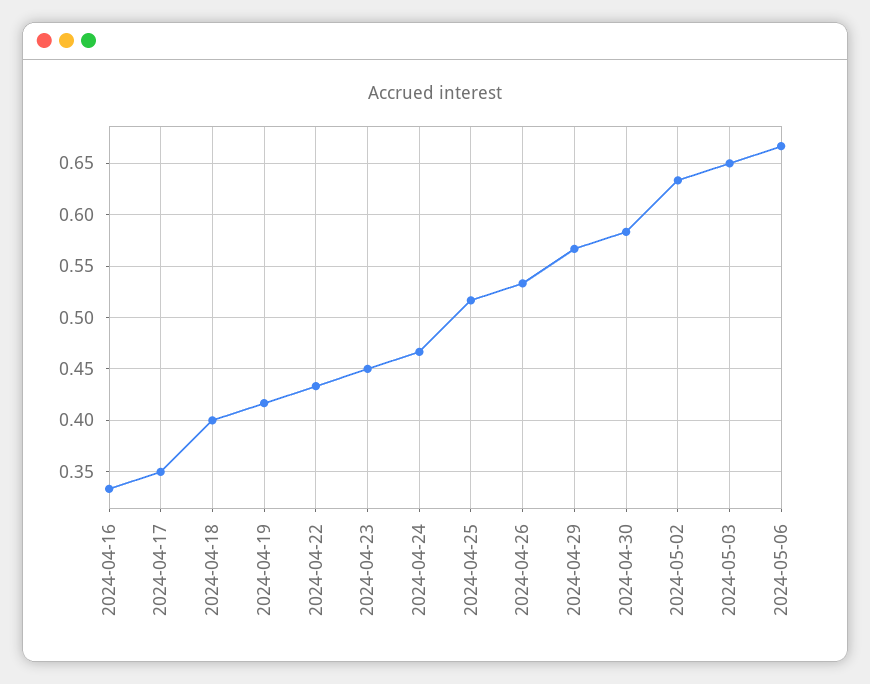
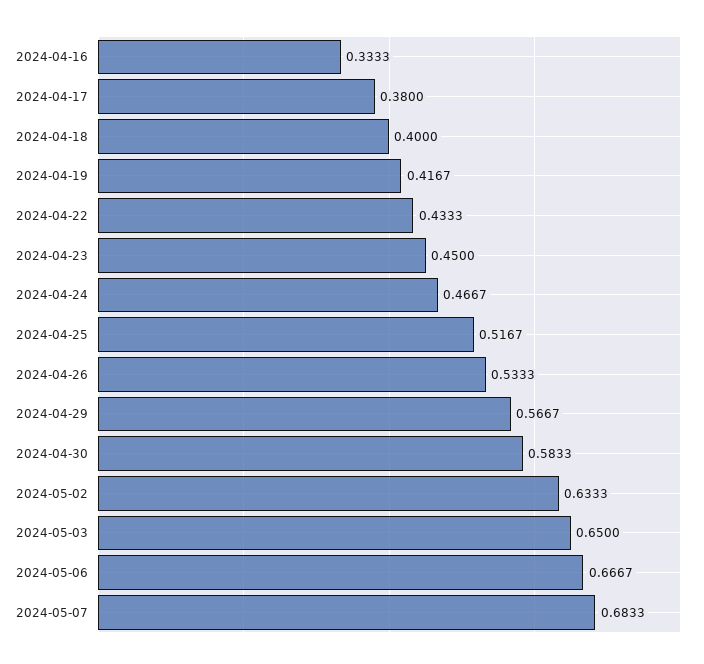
2024-04-17: 0.35 -> 0.38
2024-05-07: none -> 0.6833

